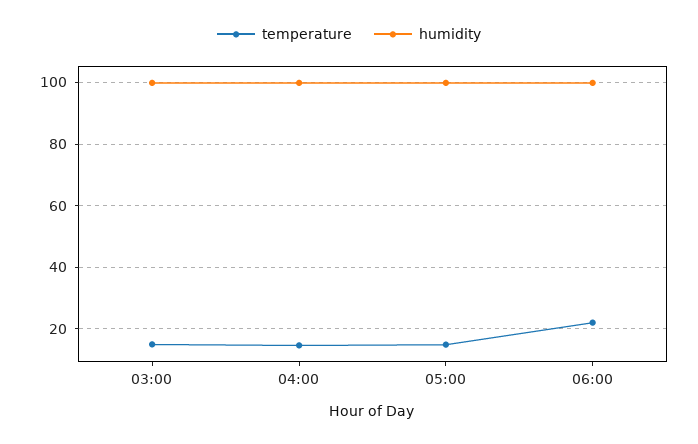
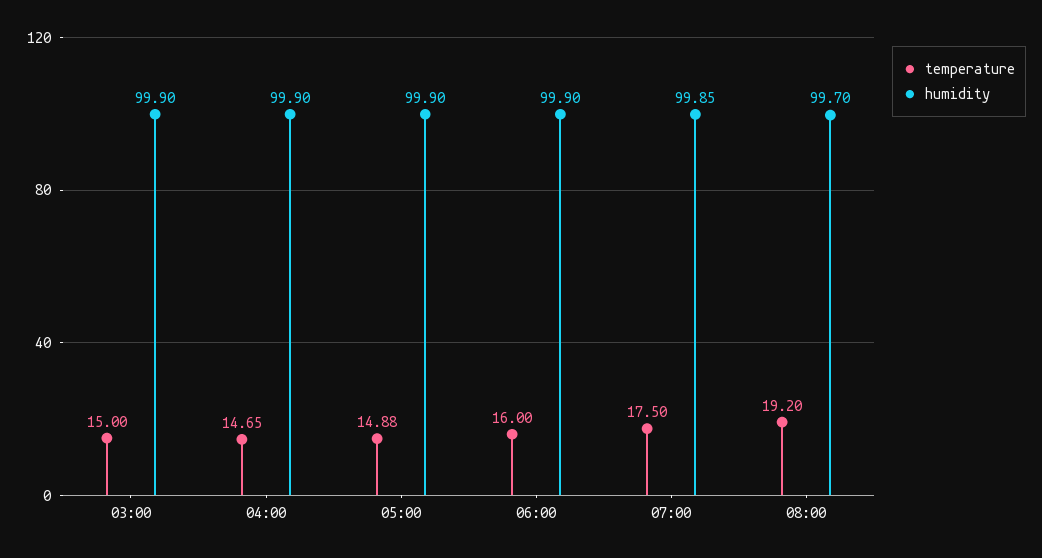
temperature, 06:00: 22 -> 16
temperature, 07:00: none -> 17.5
humidity, 07:00: none -> 99.85
temperature, 08:00: none -> 19.2
humidity, 08:00: none -> 99.7

